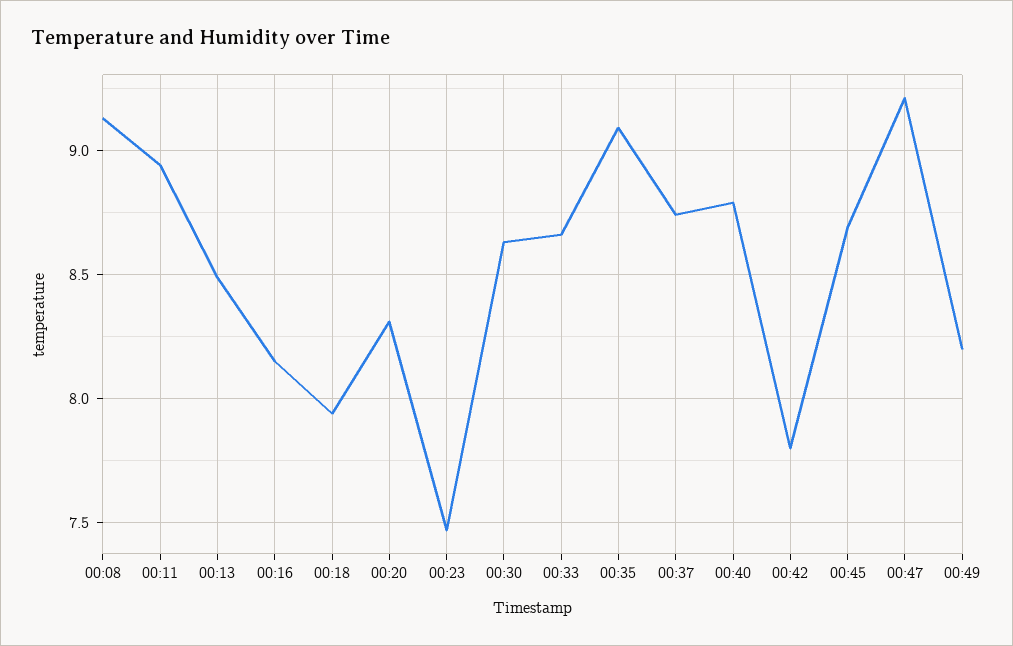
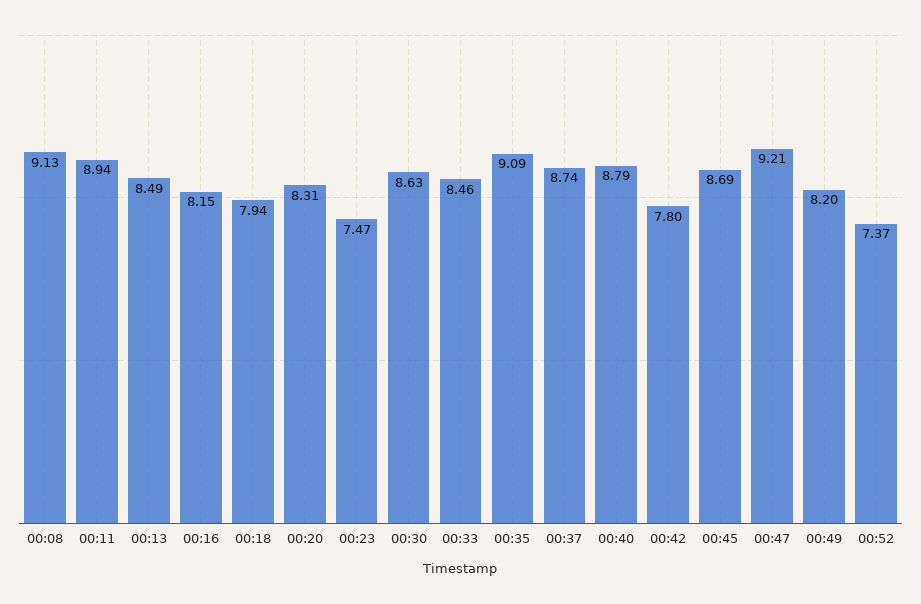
00:33: 8.65 -> 8.46
00:52: none -> 7.37

